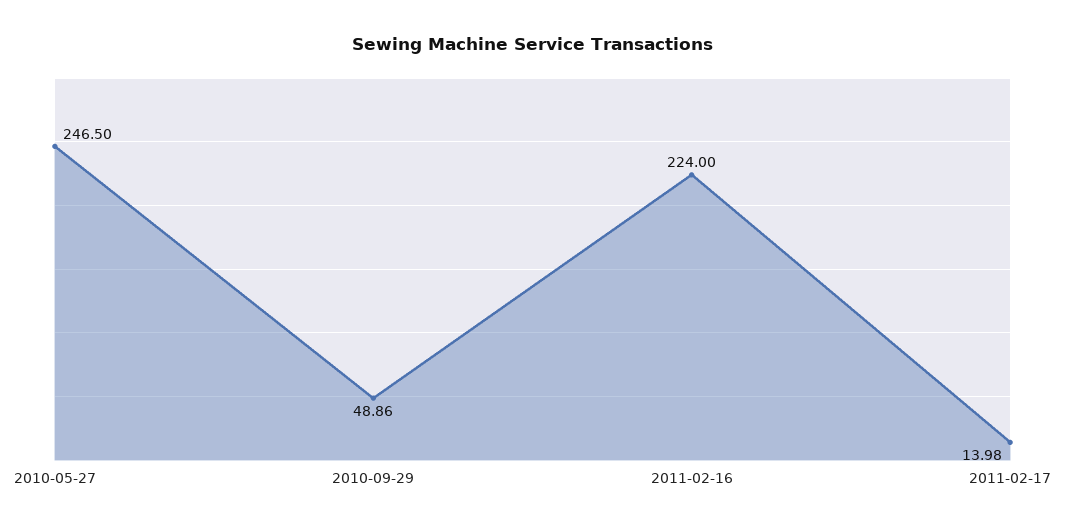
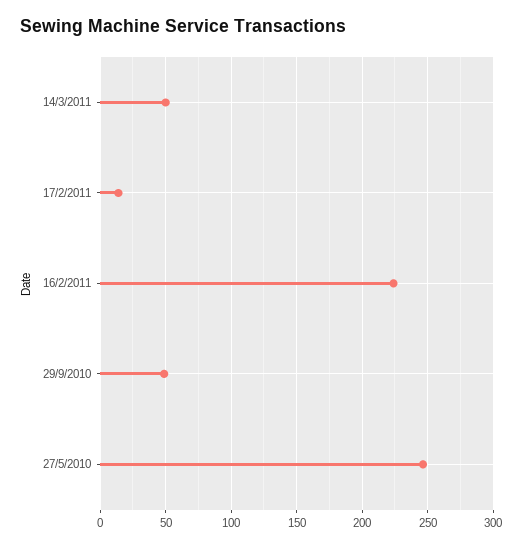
14/3/2011: none -> 50

